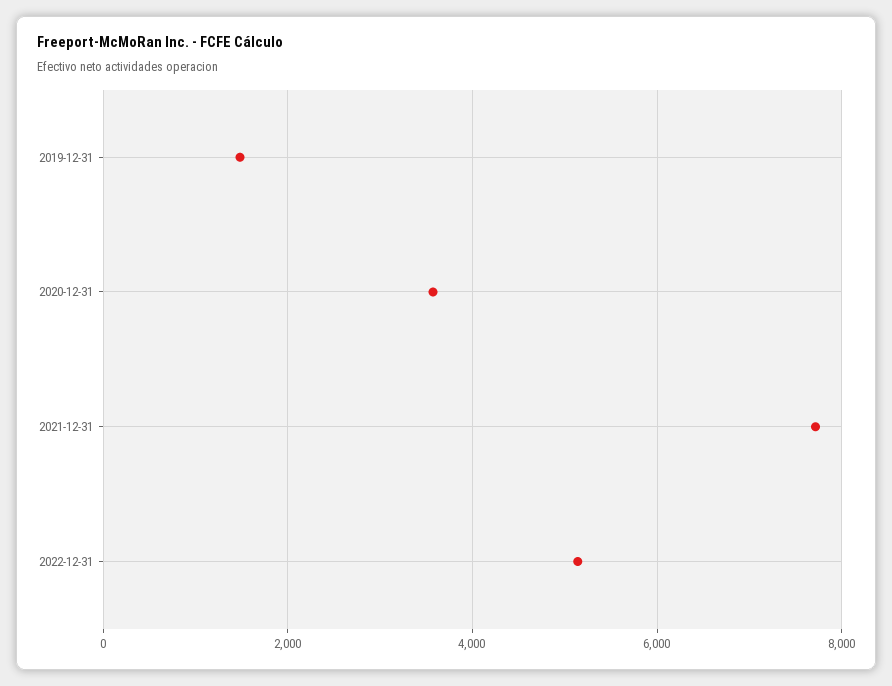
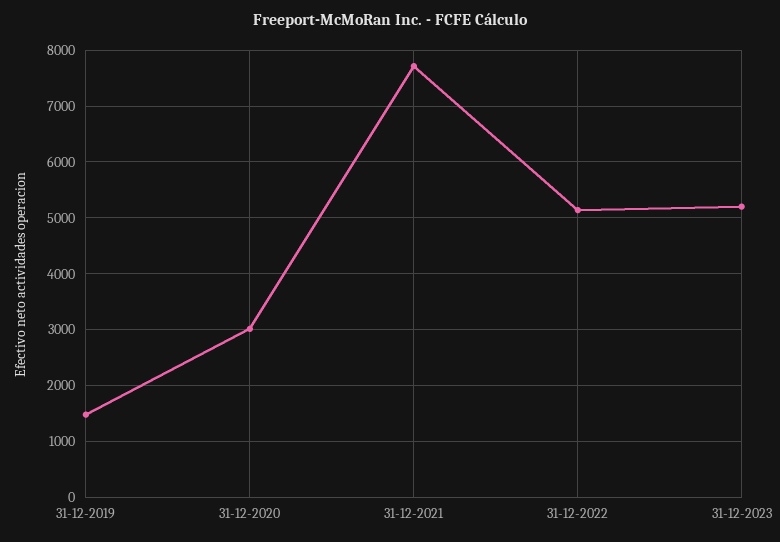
2020-12-31: 3600 -> 3000
31-12-2023: none -> 5200

